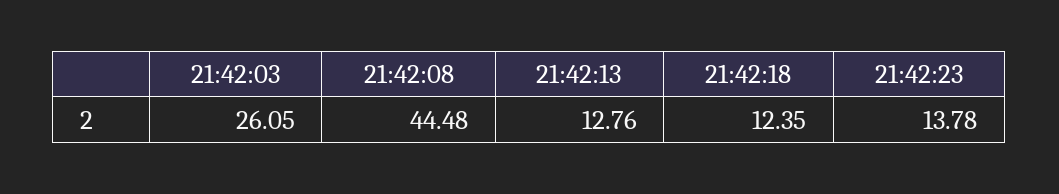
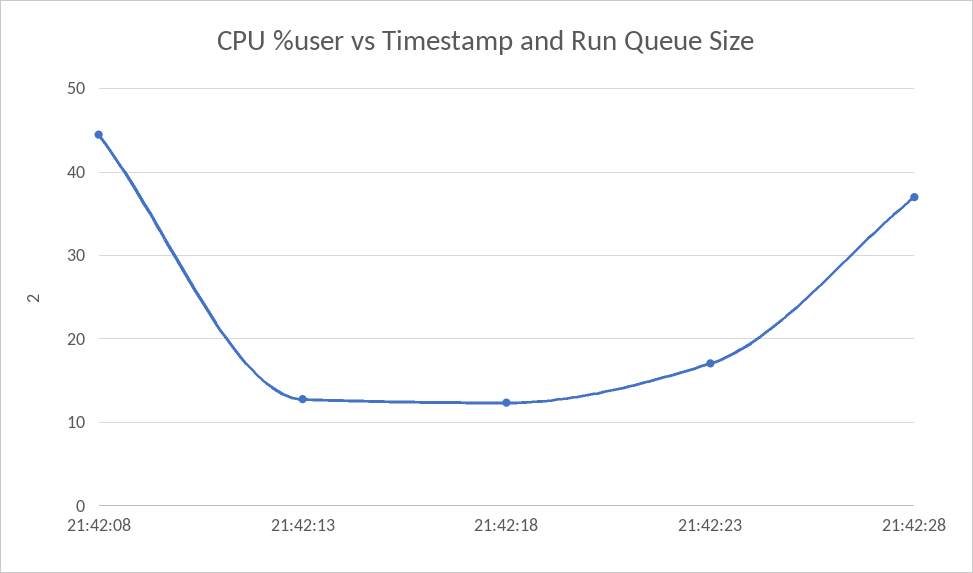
21:42:03: 26.05 -> none
21:42:23: 13.78 -> 17
21:42:28: none -> 37

